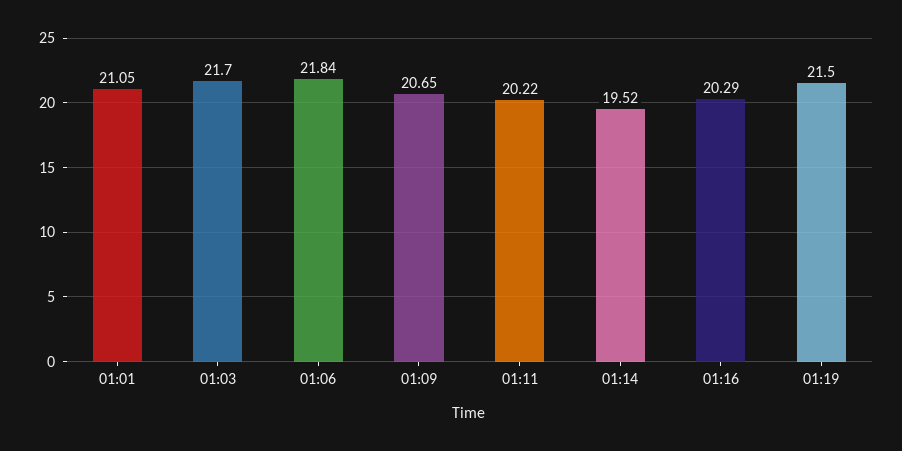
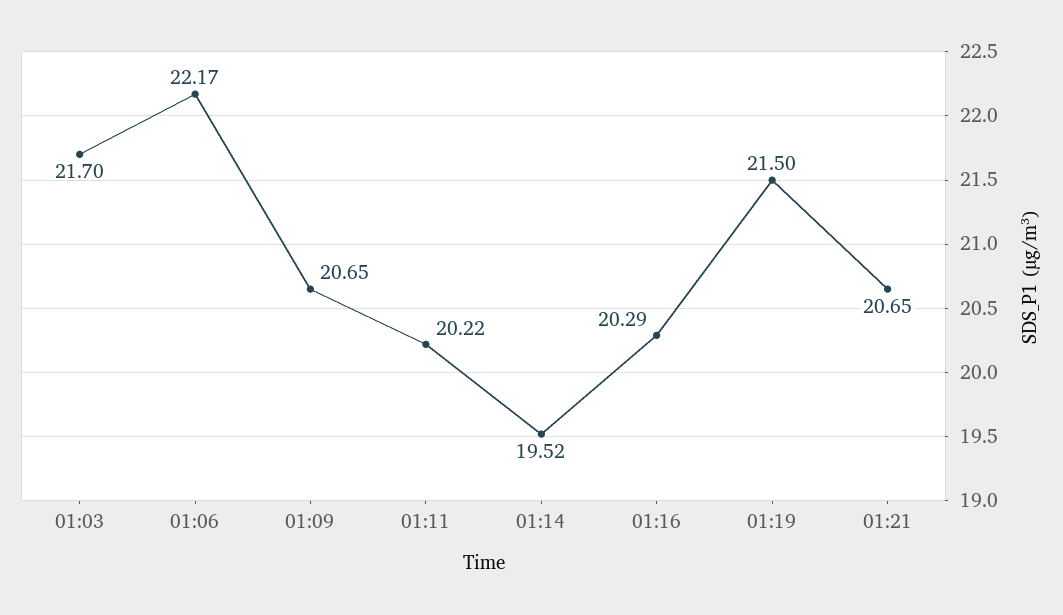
01:01: 21.05 -> none
01:06: 21.84 -> 22.17
01:21: none -> 20.65

